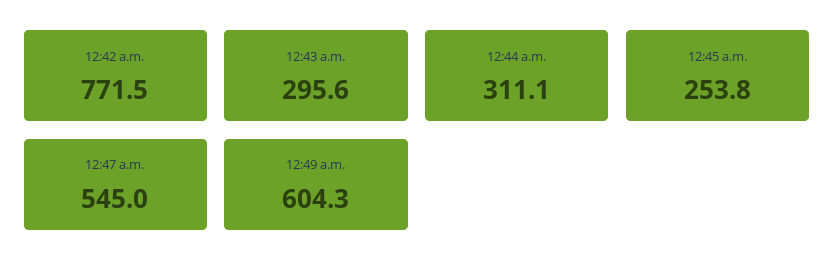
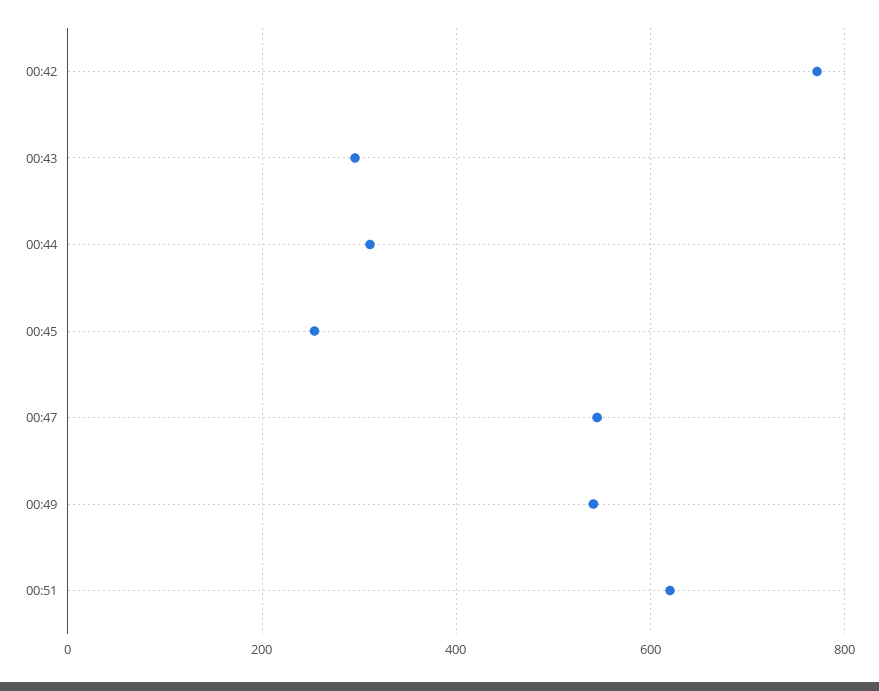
12:49 a.m.: 604.3 -> 540
00:51: none -> 620

